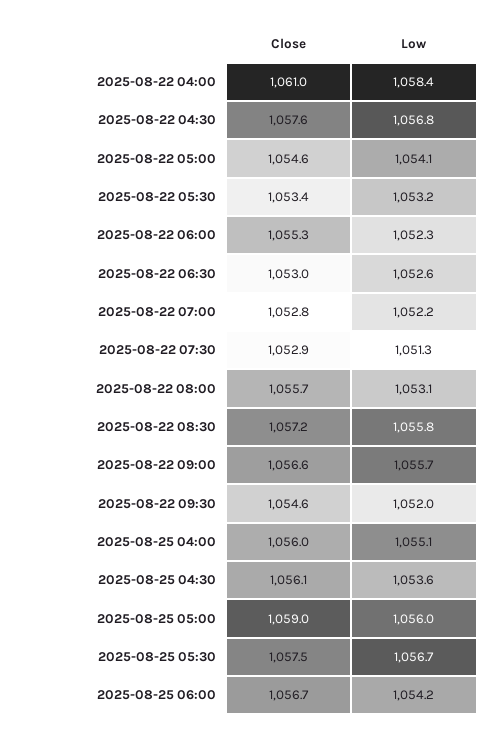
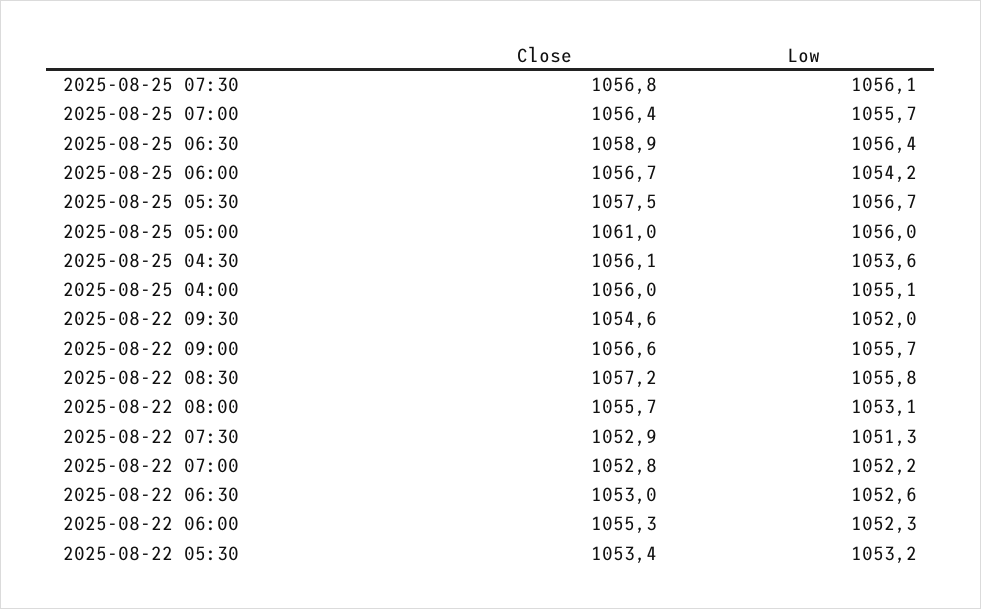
Close, 2025-08-22 04:00: 1061 -> none
Low, 2025-08-22 04:00: 1058.4 -> none
Close, 2025-08-22 04:30: 1057.6 -> none
Low, 2025-08-22 04:30: 1056.8 -> none
Close, 2025-08-22 05:00: 1054.6 -> none
Low, 2025-08-22 05:00: 1054.1 -> none
Close, 2025-08-25 05:00: 1059 -> 1061
Close, 2025-08-25 07:30: none -> 1056.8
Low, 2025-08-25 07:30: none -> 1056.1
Close, 2025-08-25 07:00: none -> 1056.4
Low, 2025-08-25 07:00: none -> 1055.7
Close, 2025-08-25 06:30: none -> 1058.9
Low, 2025-08-25 06:30: none -> 1056.4

